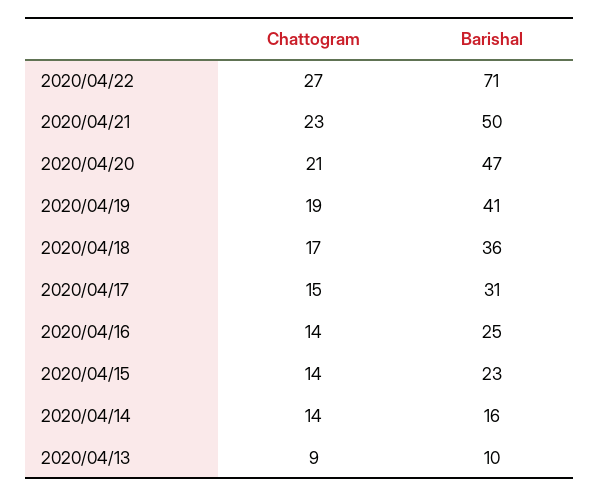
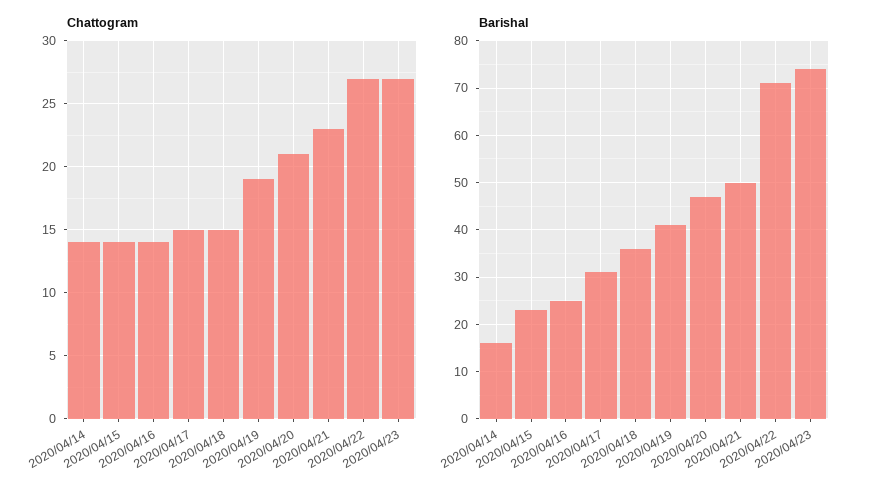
Chattogram, 2020/04/18: 17 -> 15
Chattogram, 2020/04/13: 9 -> none
Barishal, 2020/04/13: 10 -> none
Chattogram, 2020/04/23: none -> 27
Barishal, 2020/04/23: none -> 75

